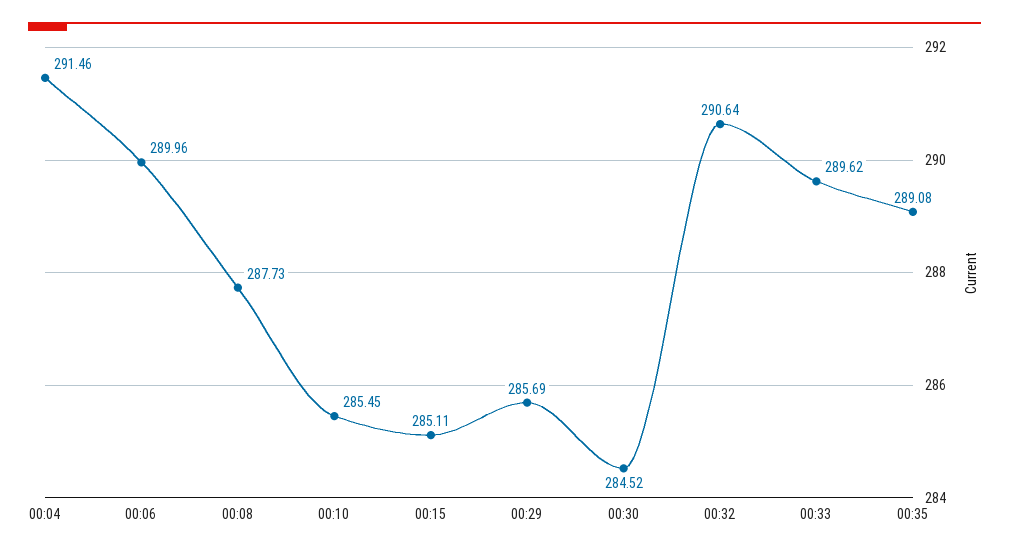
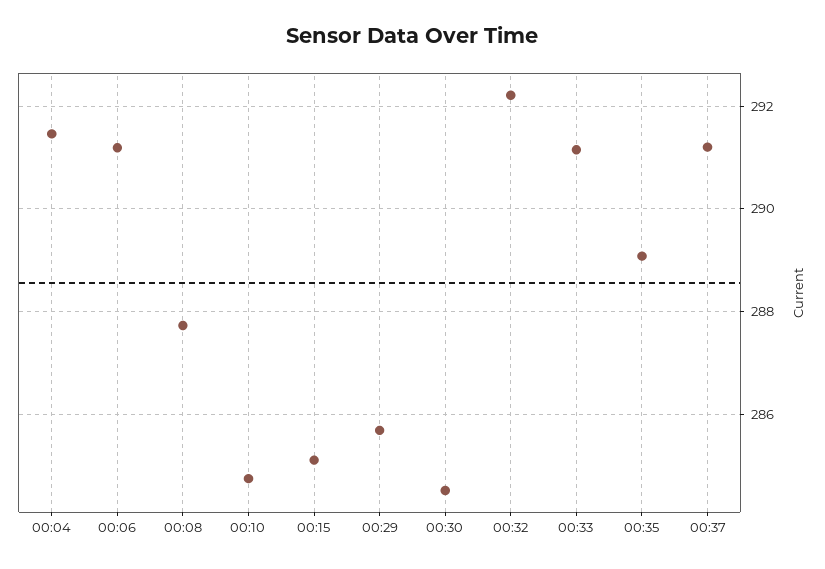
00:06: 289.96 -> 291.2
00:10: 285.45 -> 284.8
00:32: 290.64 -> 292.2
00:33: 289.62 -> 291.2
00:37: none -> 291.2

